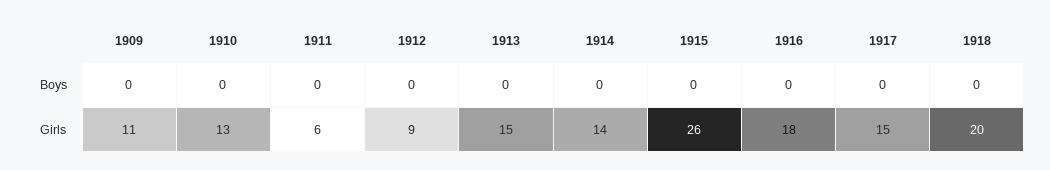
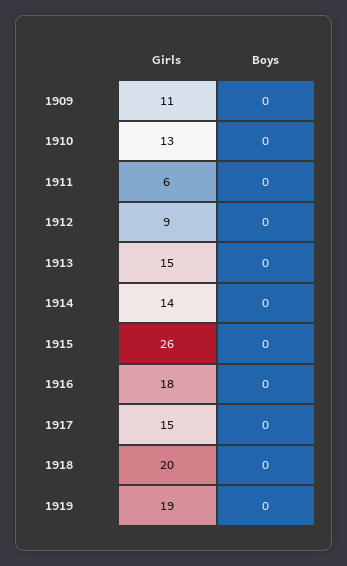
1919, Girls: none -> 19
1919, Boys: none -> 0

